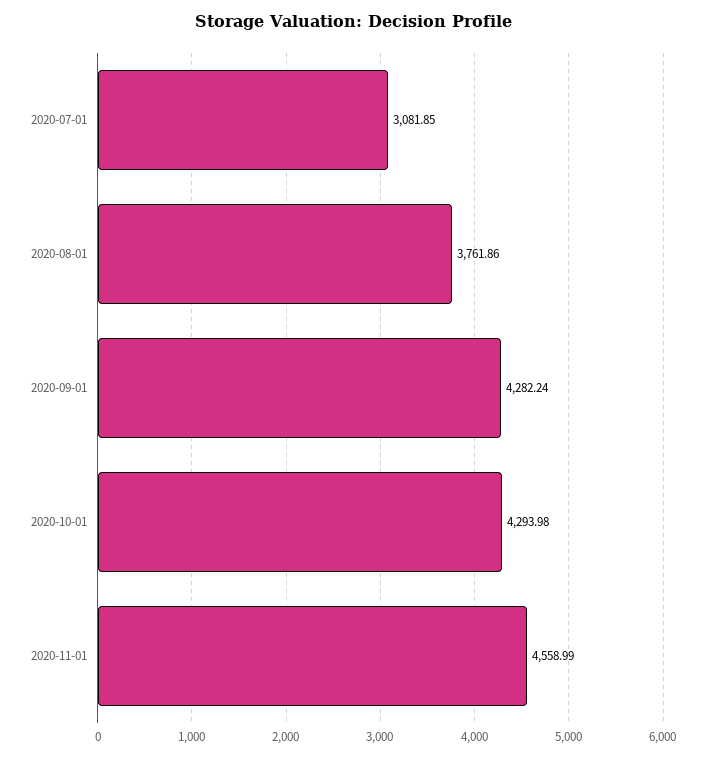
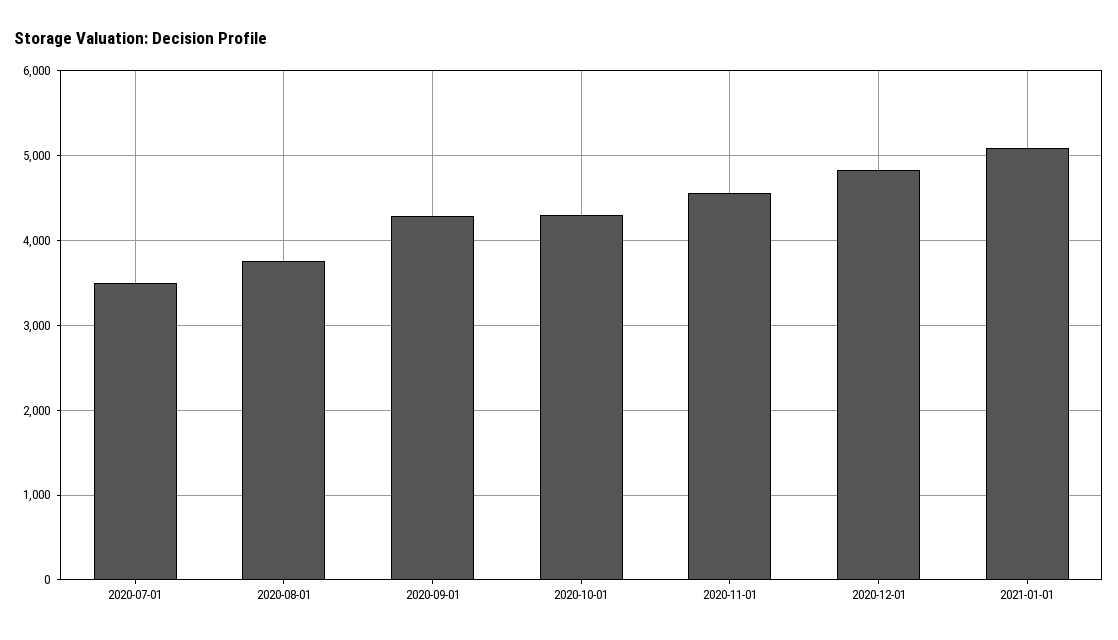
2020-07-01: 3081.85 -> 3500
2020-12-01: none -> 4800
2021-01-01: none -> 5100

